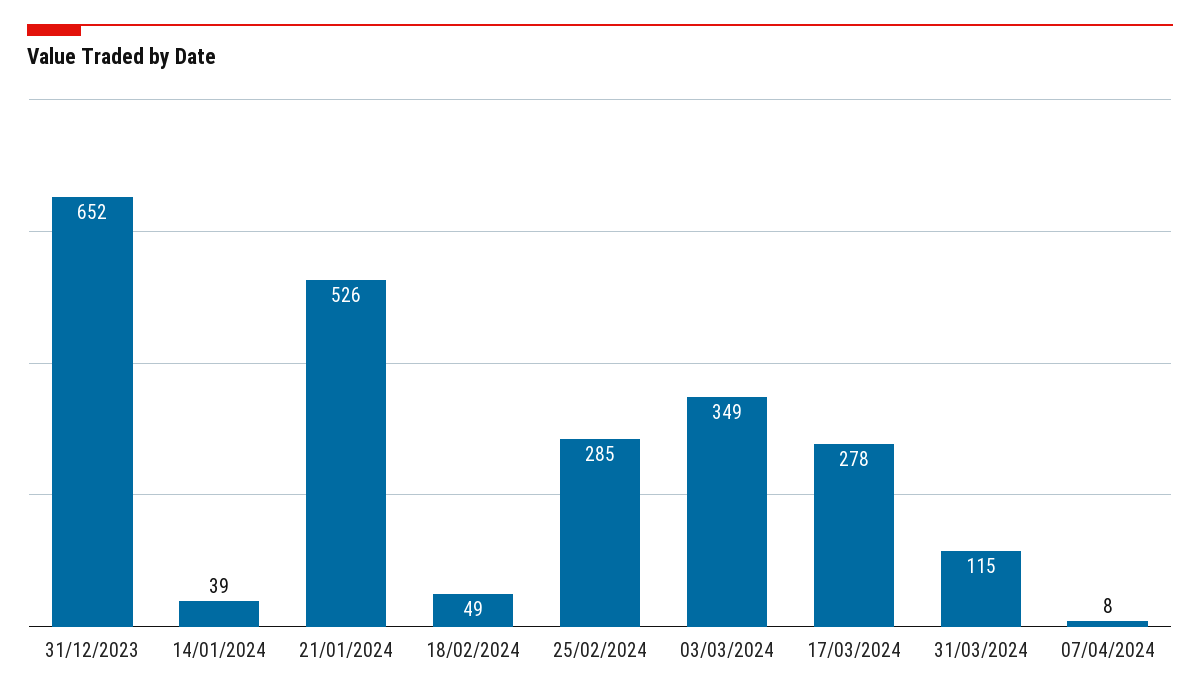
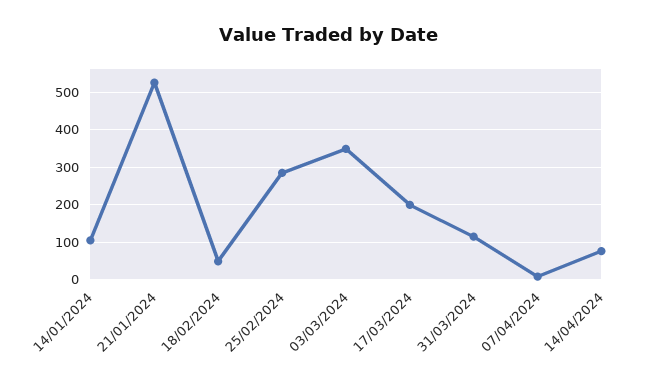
31/12/2023: 652 -> none
14/01/2024: 39 -> 100
17/03/2024: 278 -> 200
14/04/2024: none -> 80

